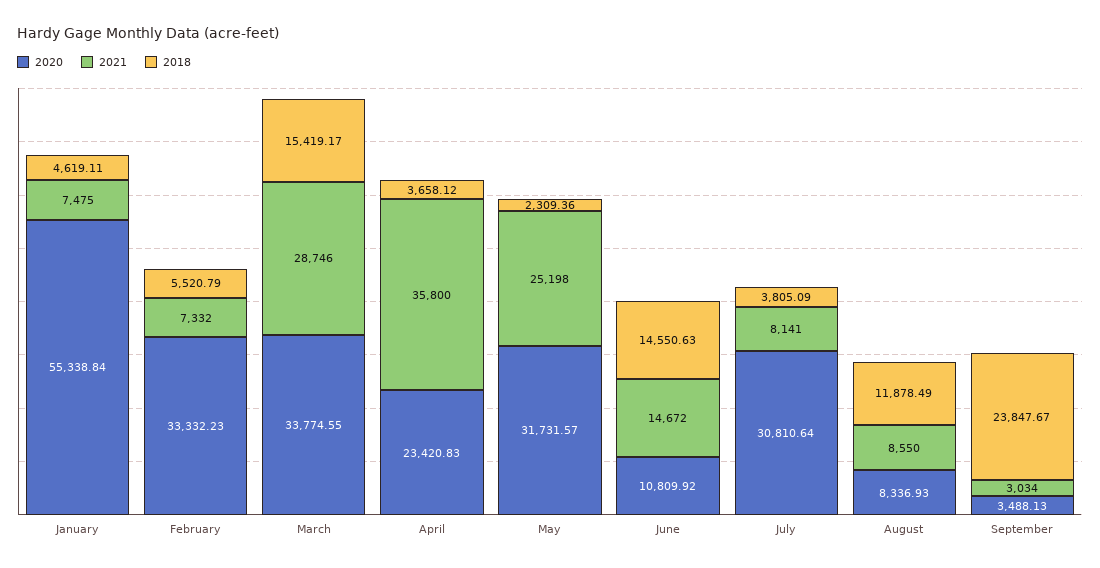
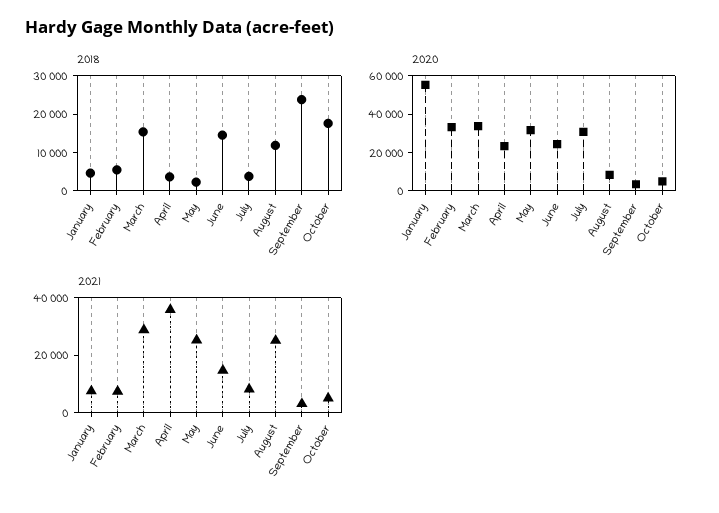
2020, June: 10809.92 -> 25000
2021, August: 8550 -> 25000
2018, October: none -> 17500
2020, October: none -> 5000
2021, October: none -> 5000

